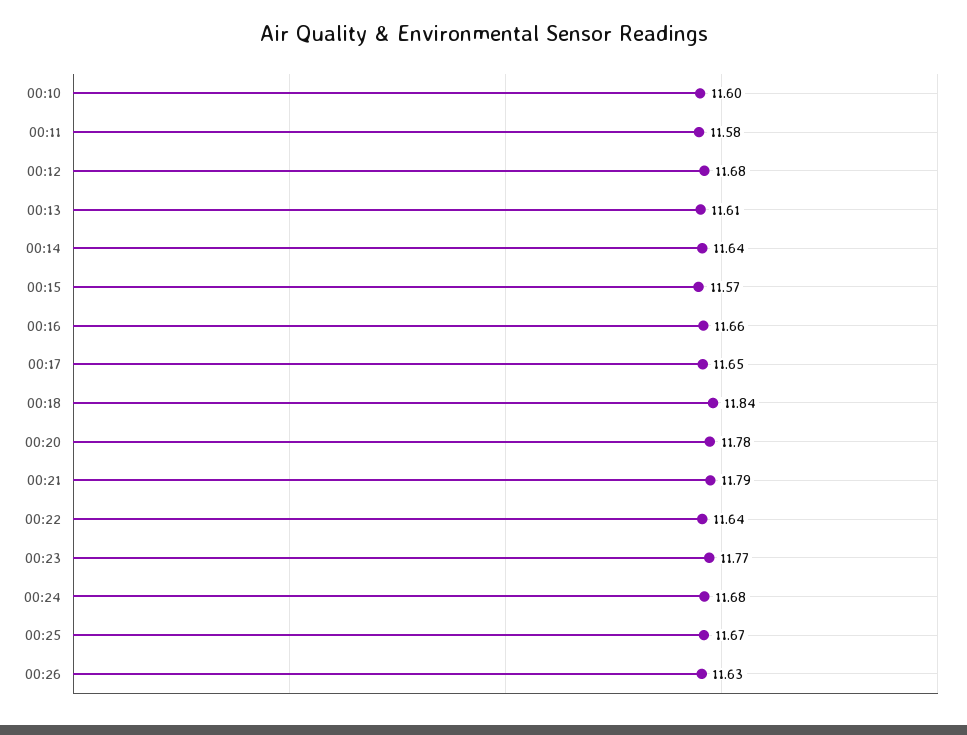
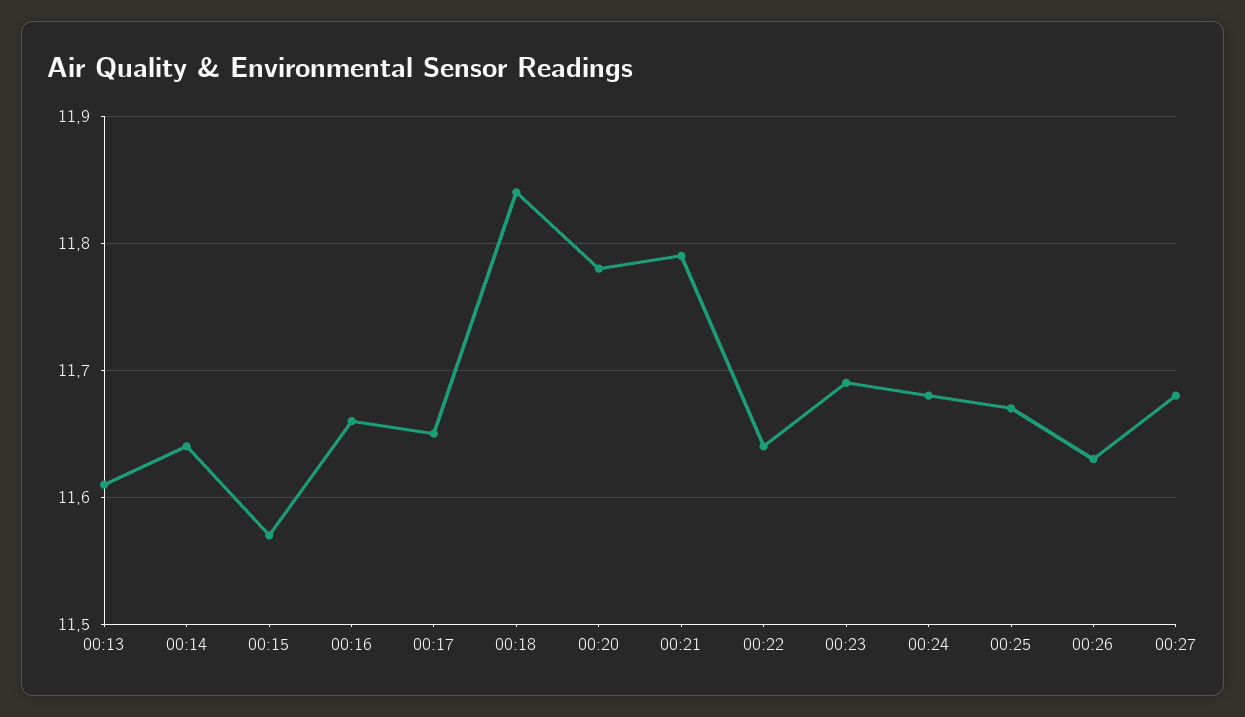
00:10: 11.6 -> none
00:11: 11.58 -> none
00:12: 11.68 -> none
00:23: 11.77 -> 11.69
00:27: none -> 11.68

